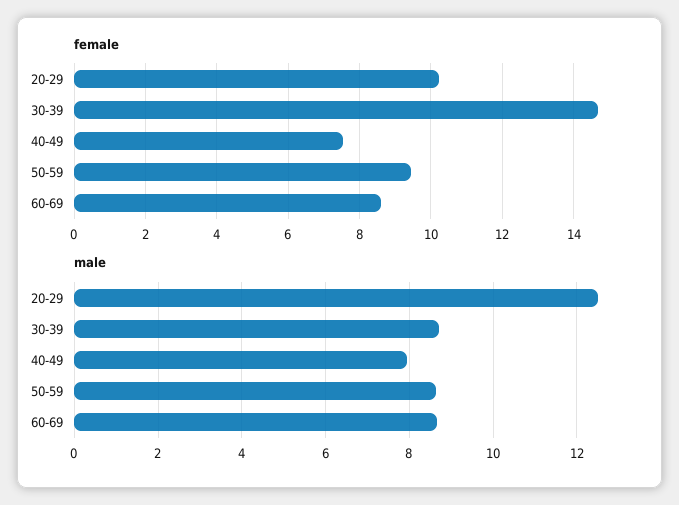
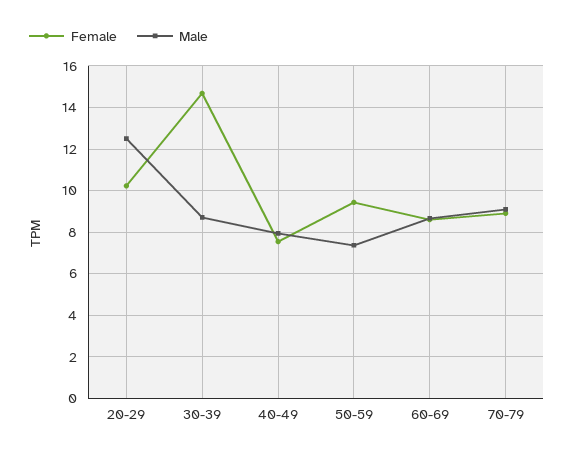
male, 50-59: 8.6 -> 7.5
female, 70-79: none -> 9
male, 70-79: none -> 9

